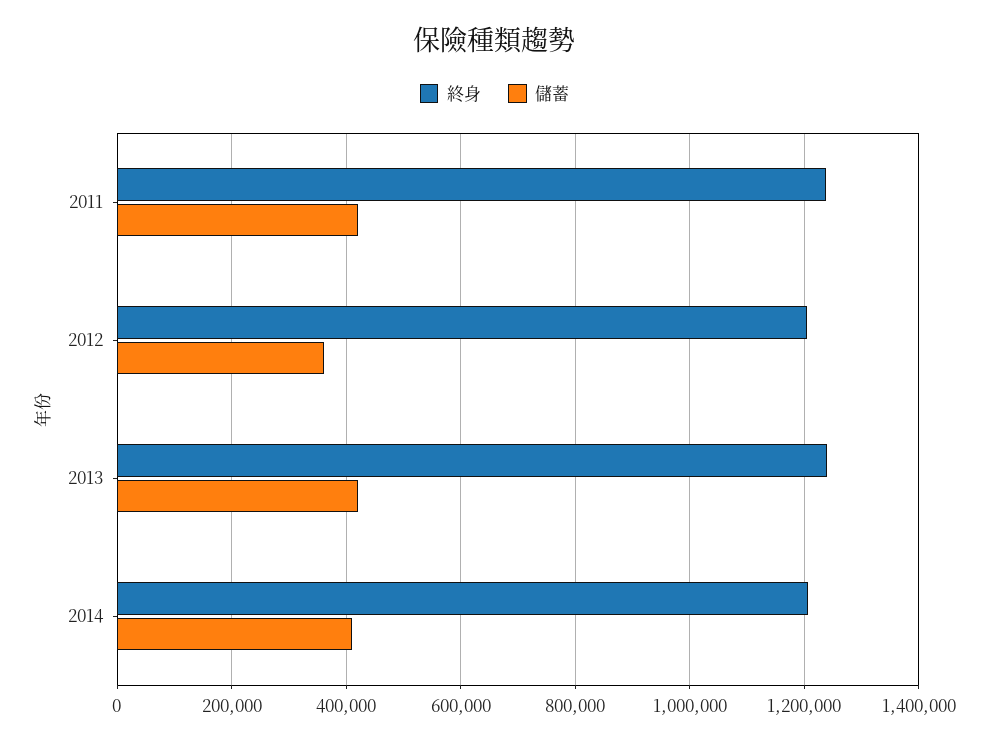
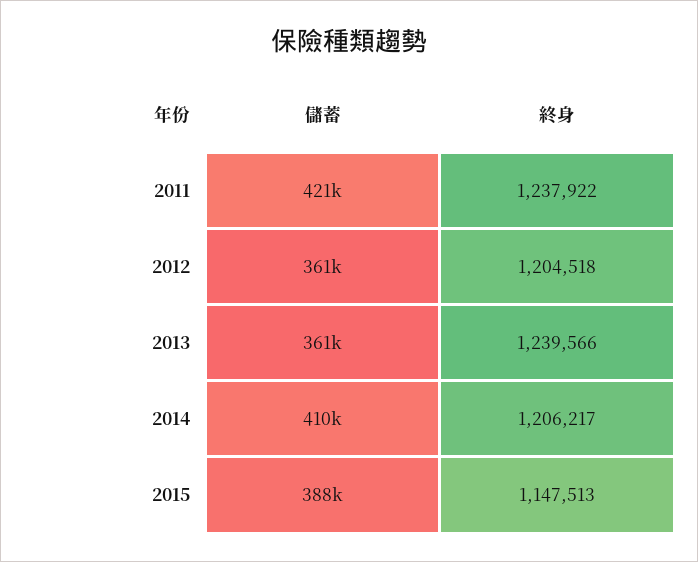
儲蓄, 2013: 420000 -> 361000
儲蓄, 2015: none -> 388000
終身, 2015: none -> 1147513

